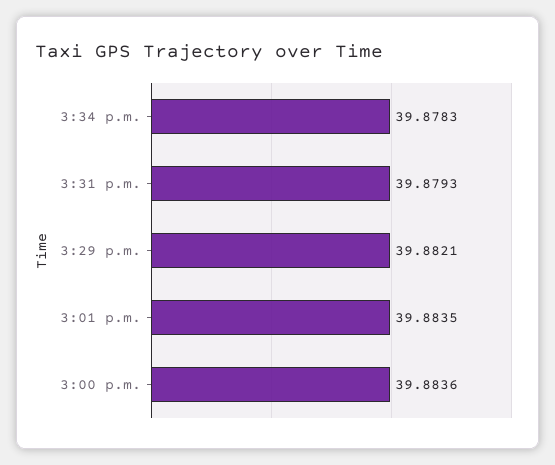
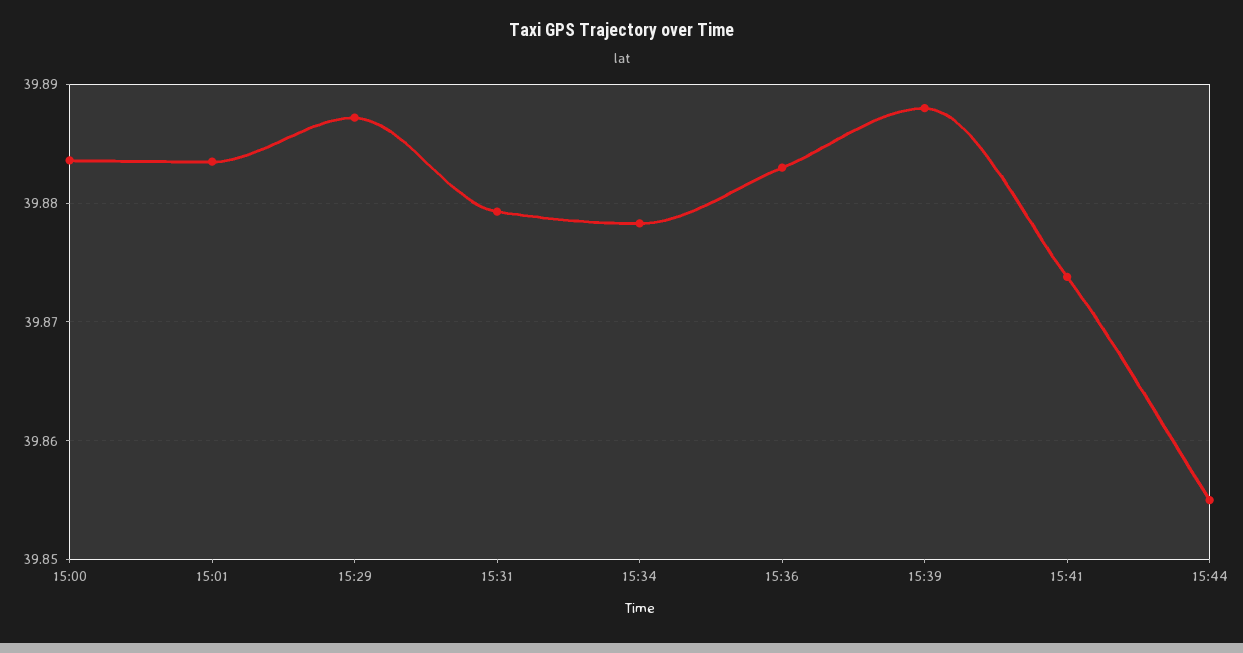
3:29 p.m.: 39.8821 -> 39.887
15:36: none -> 39.883
15:39: none -> 39.888
15:41: none -> 39.874
15:44: none -> 39.855

